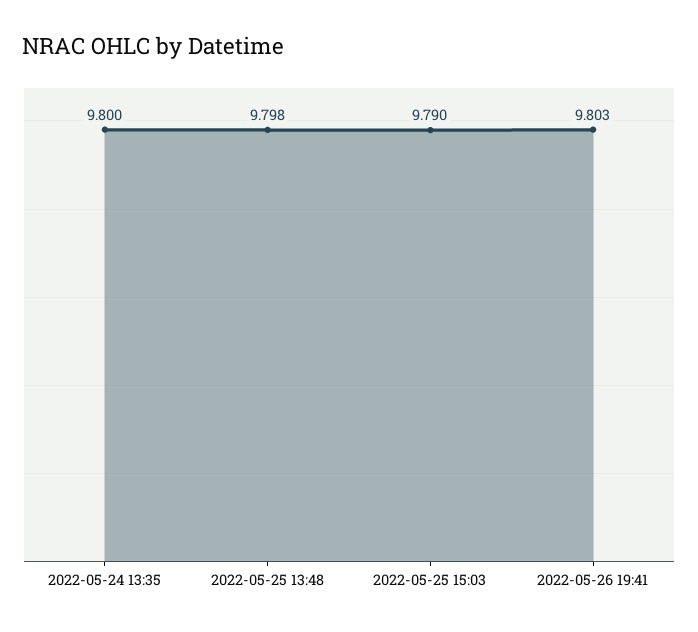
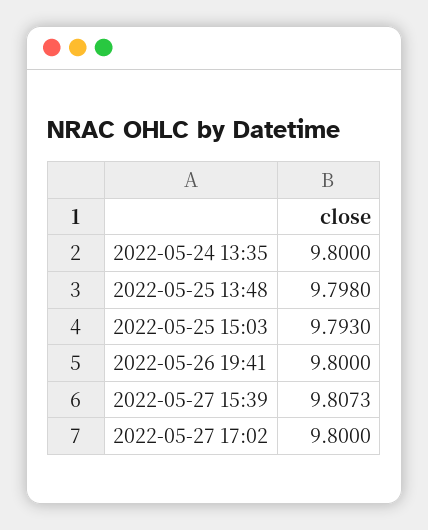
2022-05-25 15:03: 9.79 -> 9.793
2022-05-26 19:41: 9.803 -> 9.8
2022-05-27 15:39: none -> 9.8073
2022-05-27 17:02: none -> 9.8

